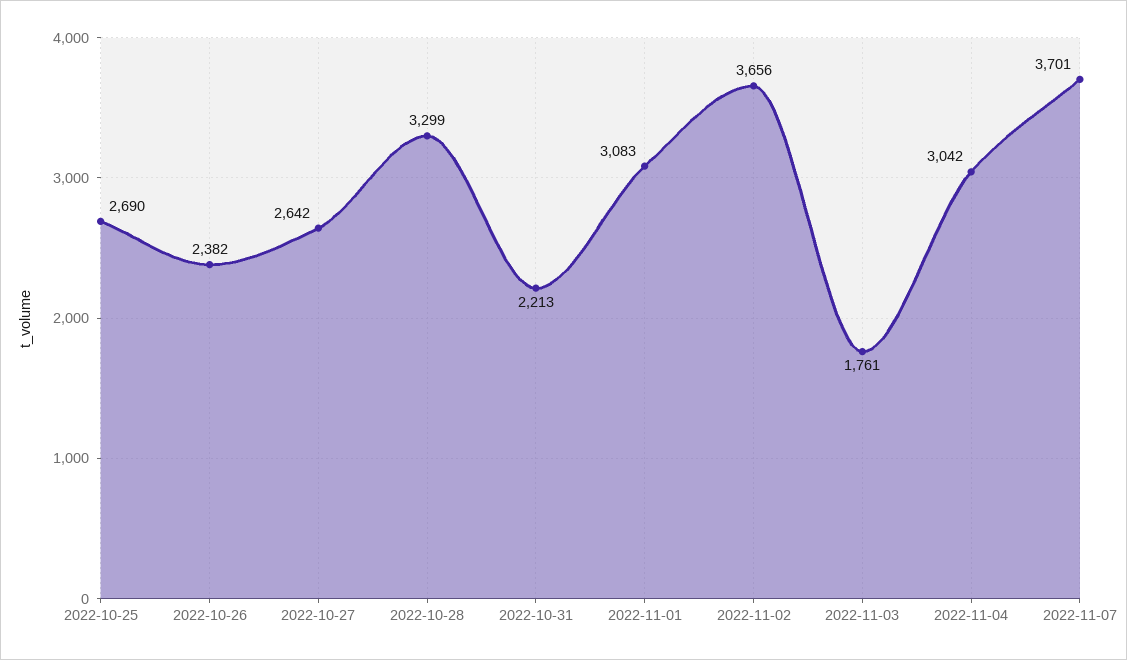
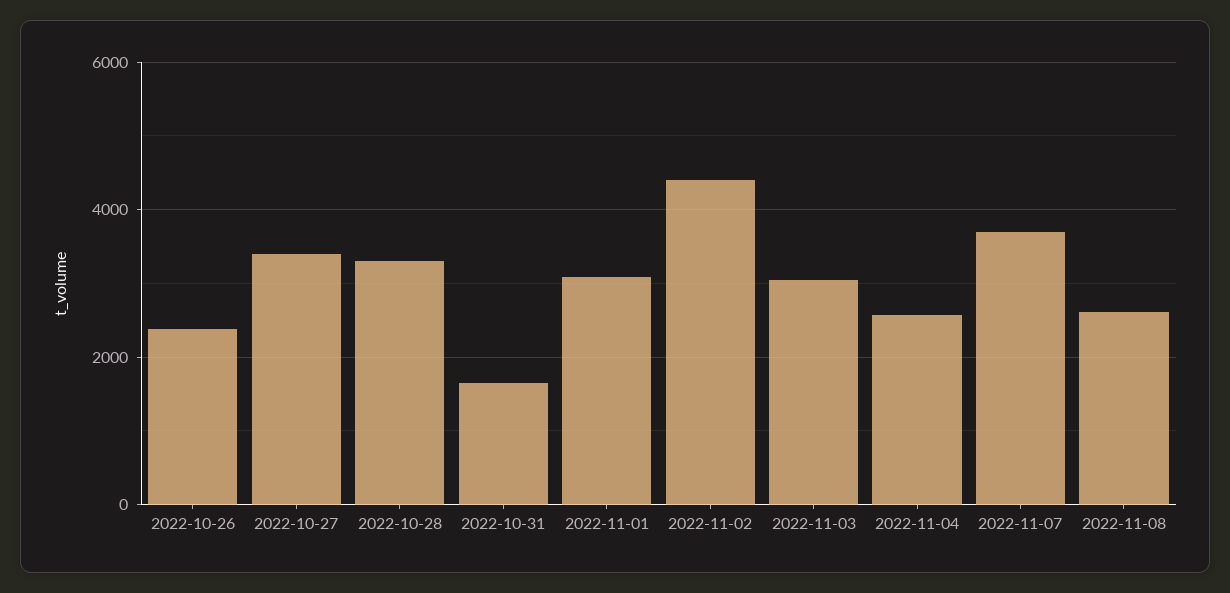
2022-10-25: 2690 -> none
2022-10-27: 2642 -> 3400
2022-10-31: 2213 -> 1600
2022-11-02: 3656 -> 4400
2022-11-03: 1761 -> 3000
2022-11-04: 3042 -> 2600
2022-11-08: none -> 2600

